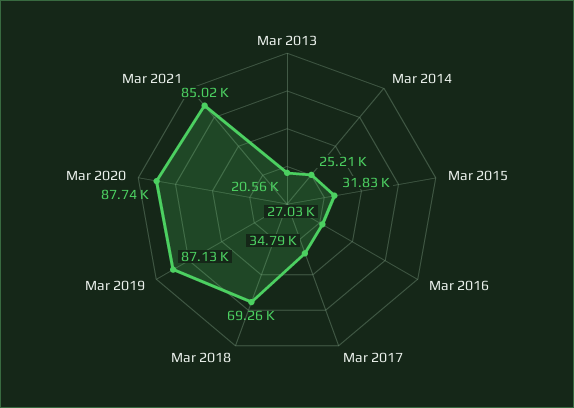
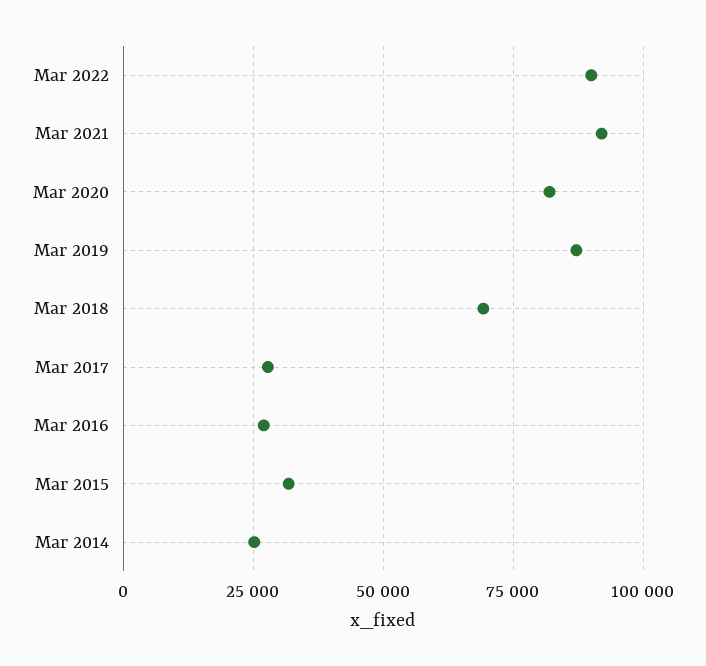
Mar 2013: 20560 -> none
Mar 2017: 34790 -> 27500
Mar 2020: 87740 -> 82500
Mar 2021: 85020 -> 92500
Mar 2022: none -> 90000

